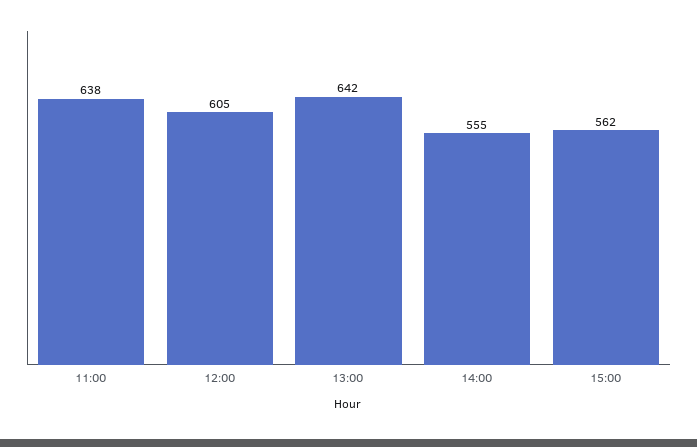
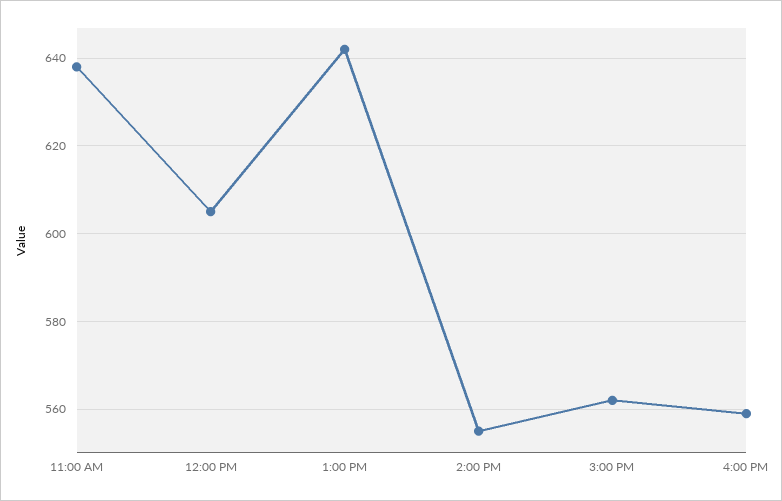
4:00 PM: none -> 560

